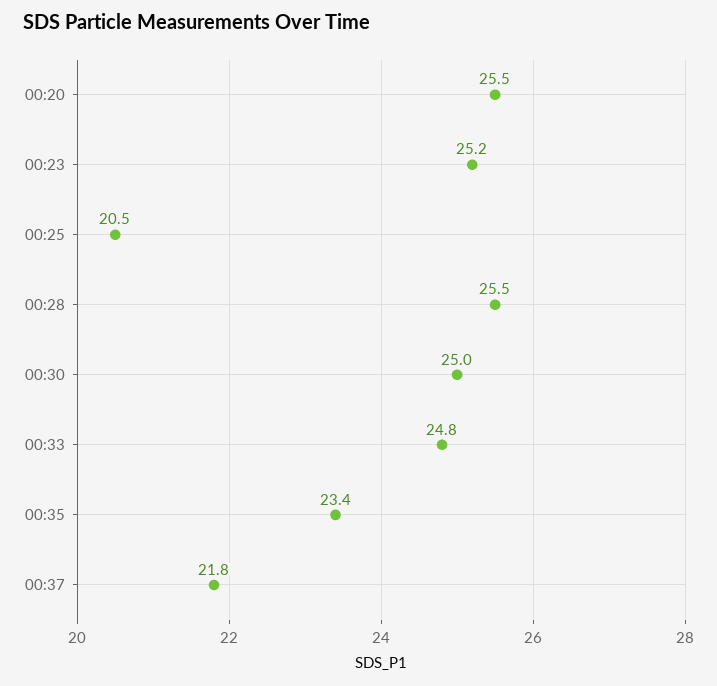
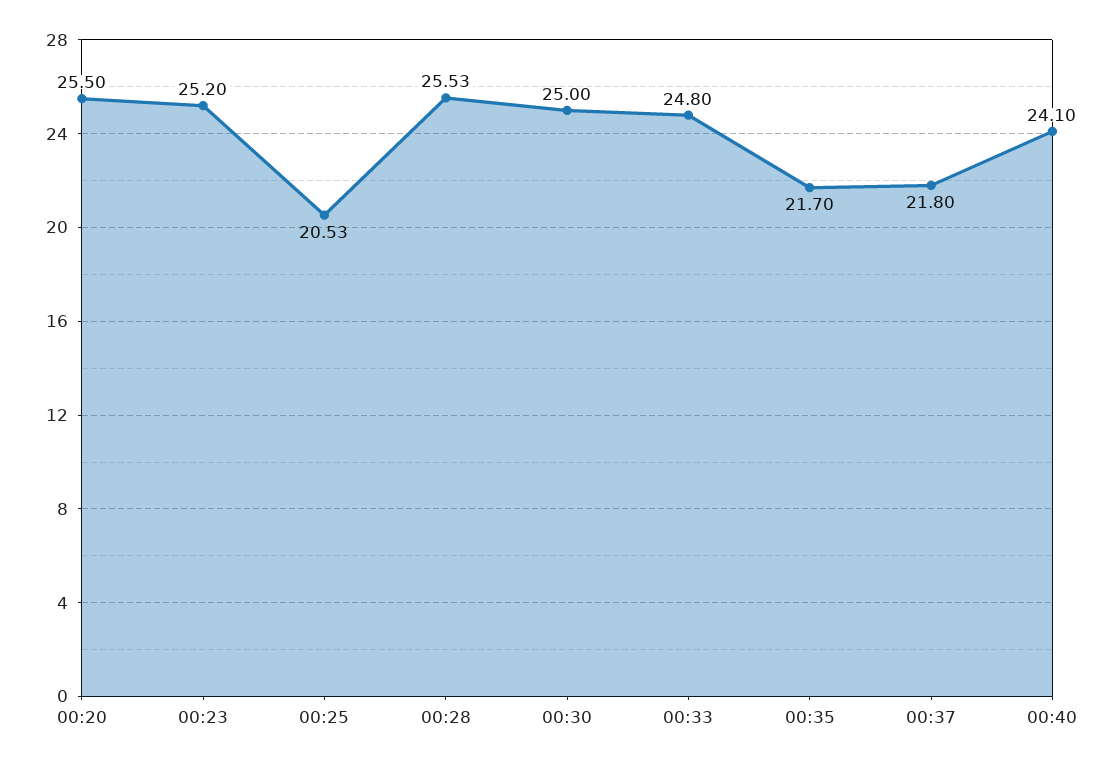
00:35: 23.4 -> 21.7
00:40: none -> 24.1

